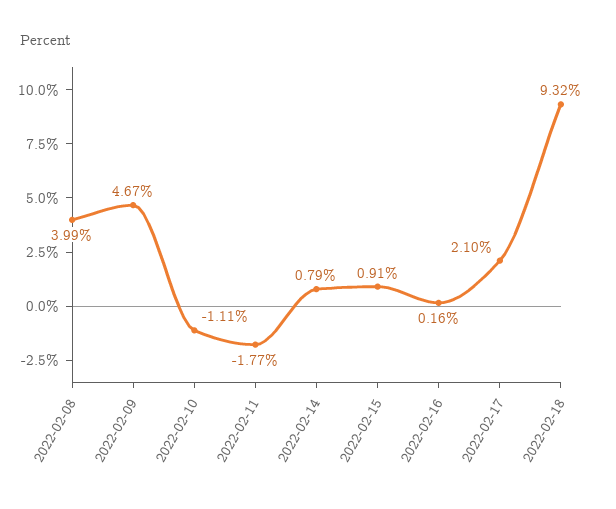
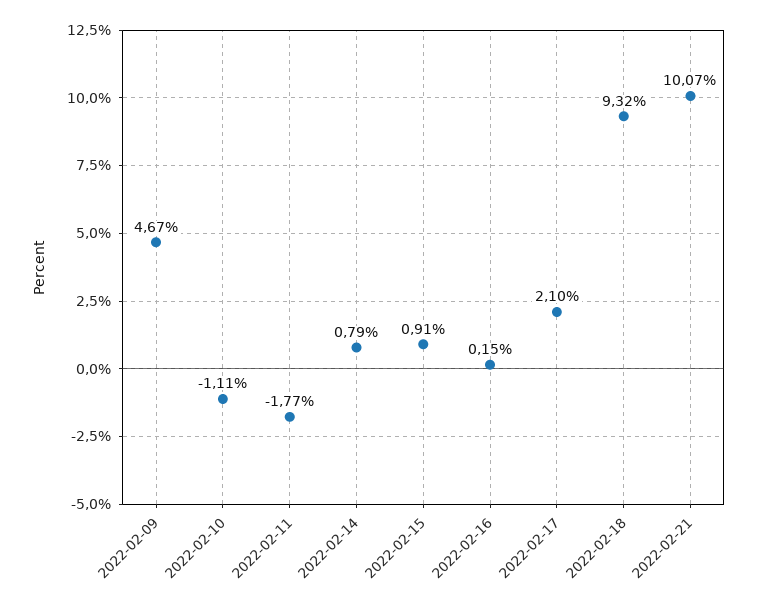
2022-02-08: 3.99 -> none
2022-02-16: 0.16 -> 0.15
2022-02-21: none -> 10.07

